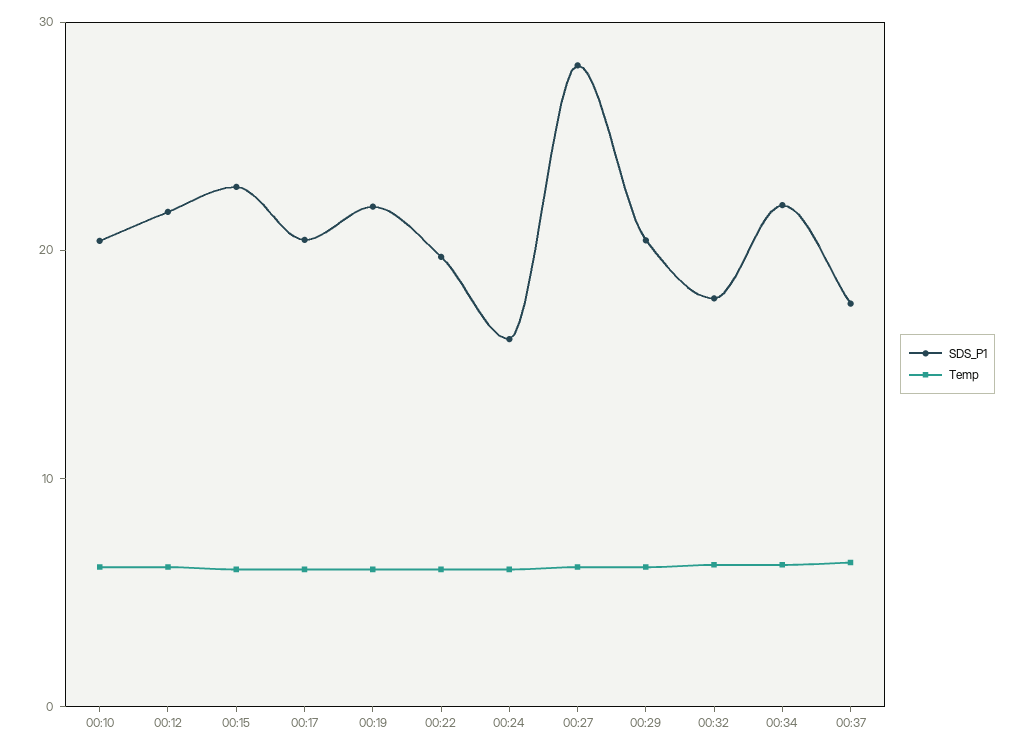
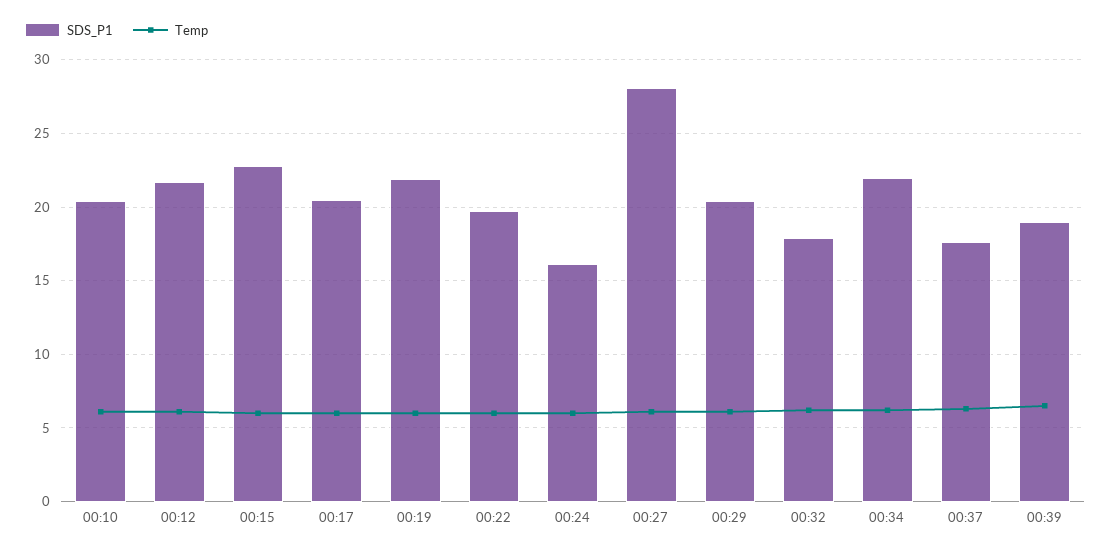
SDS_P1, 00:39: none -> 19
Temp, 00:39: none -> 6.5

